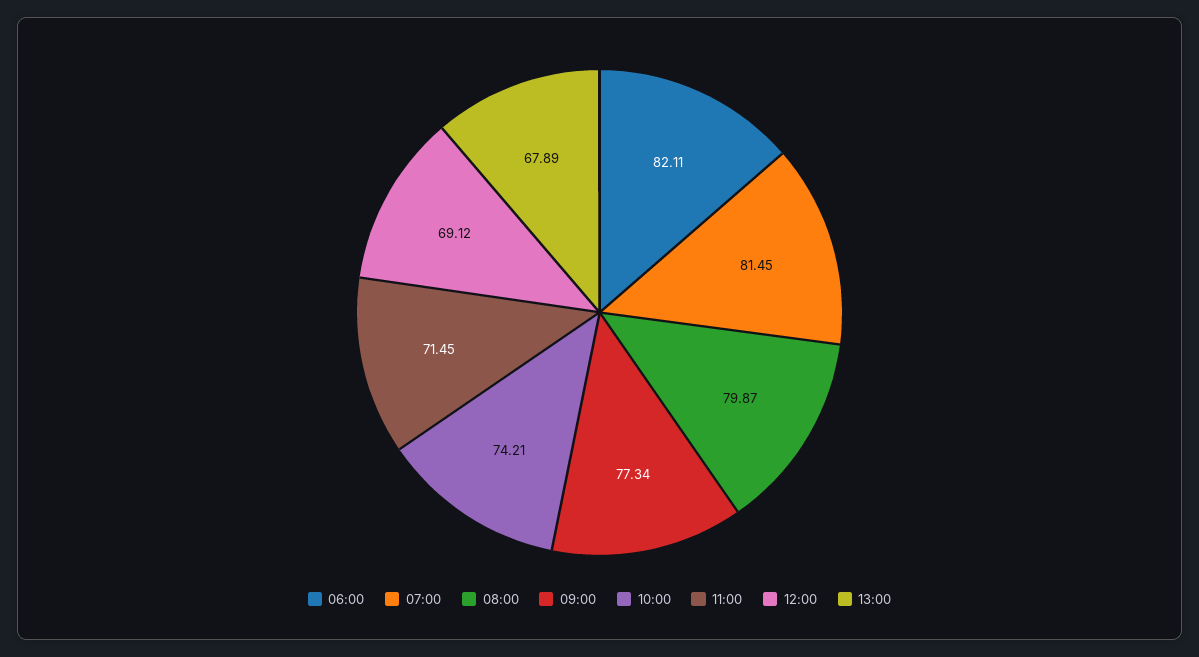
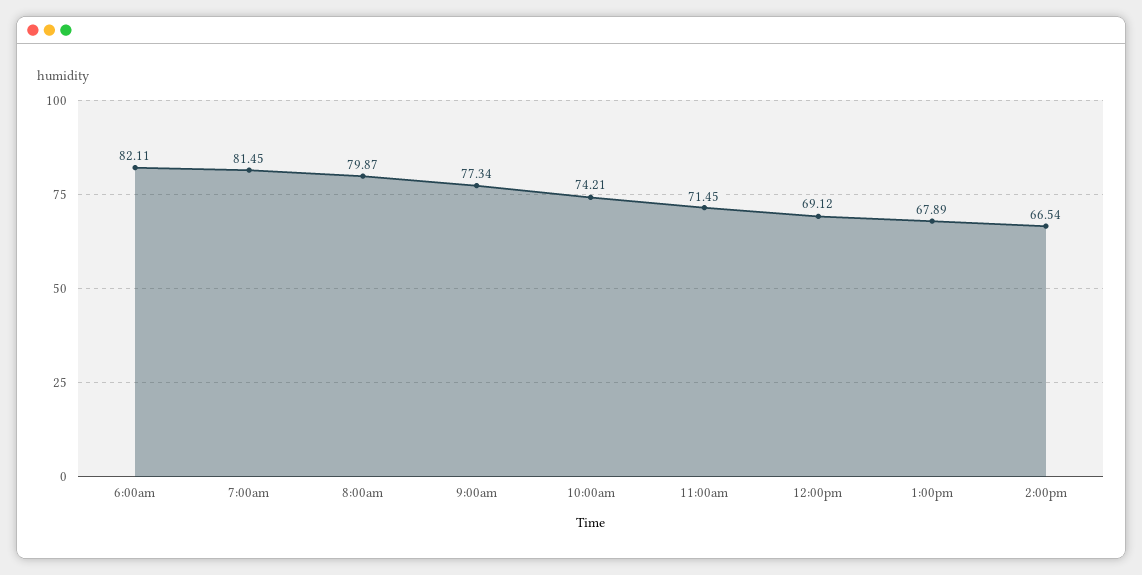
2:00pm: none -> 66.54

